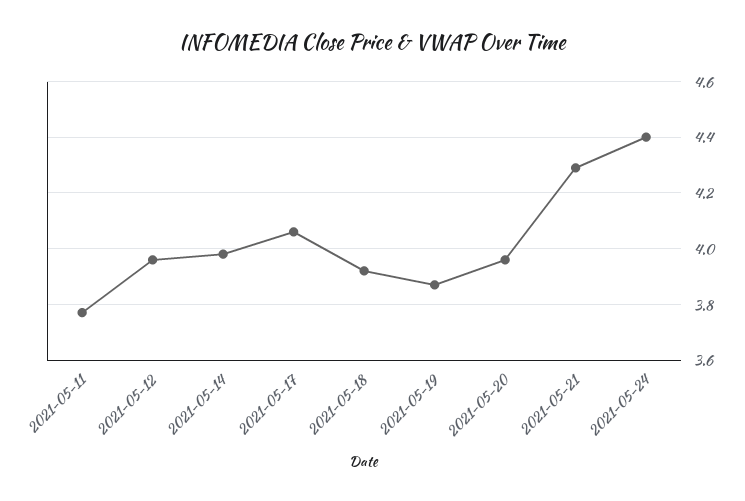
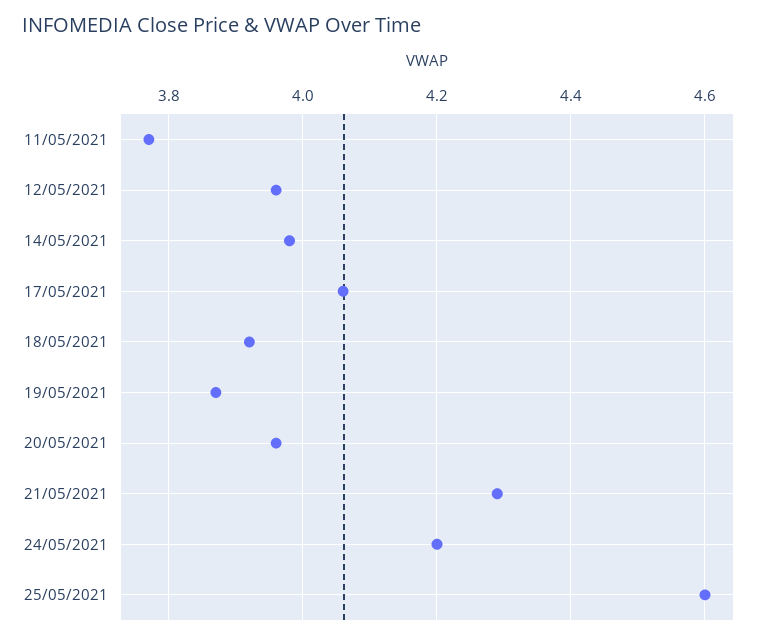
2021-05-24: 4.4 -> 4.2
25/05/2021: none -> 4.6

